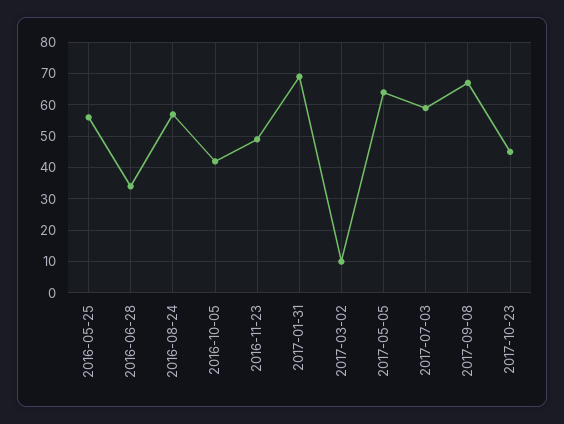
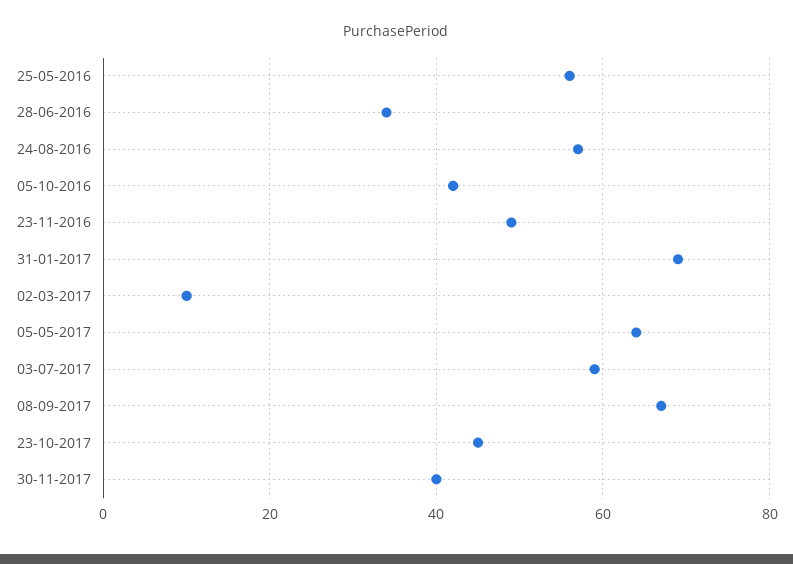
30-11-2017: none -> 40

